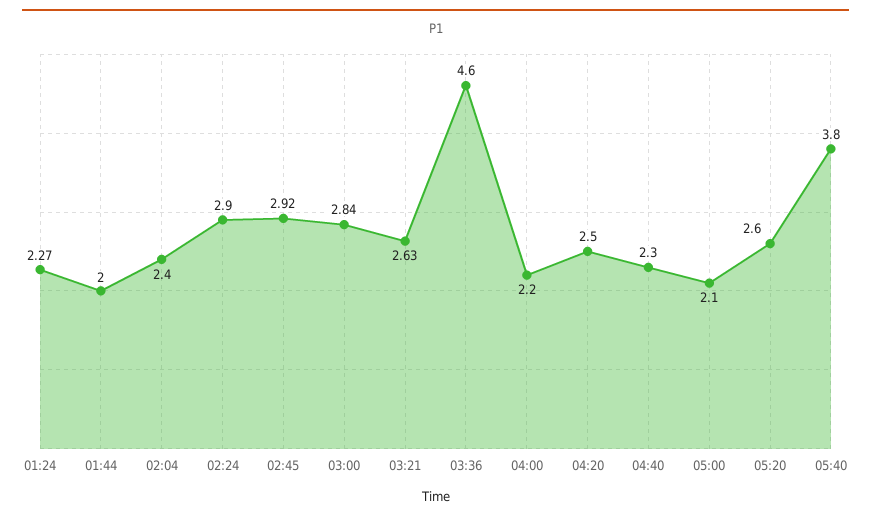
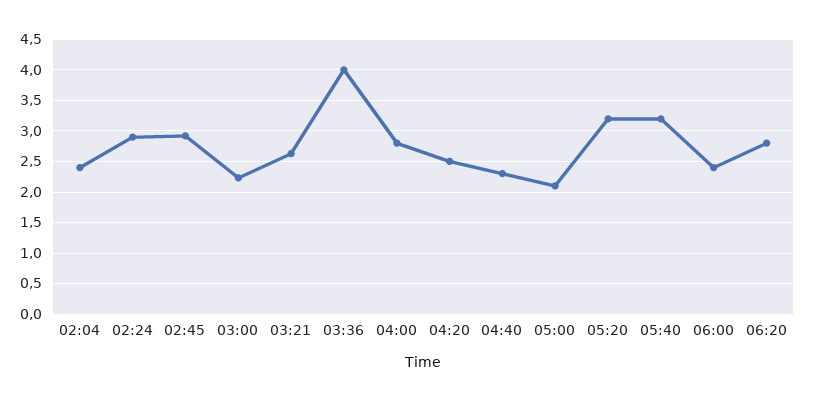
01:24: 2.27 -> none
01:44: 2 -> none
03:00: 2.84 -> 2.2
03:36: 4.6 -> 4
04:00: 2.2 -> 2.8
05:20: 2.6 -> 3.2
05:40: 3.8 -> 3.2
06:00: none -> 2.4
06:20: none -> 2.8

